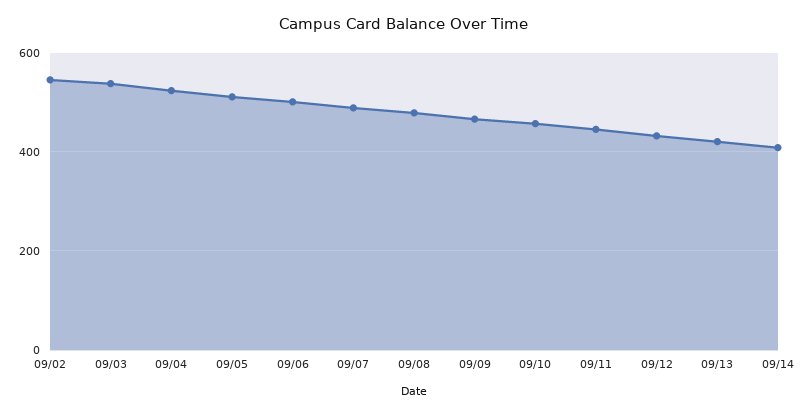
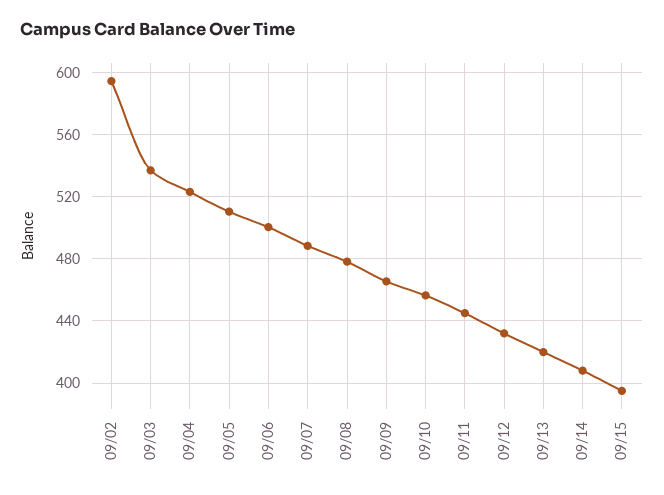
09/02: 540 -> 595
09/15: none -> 395

